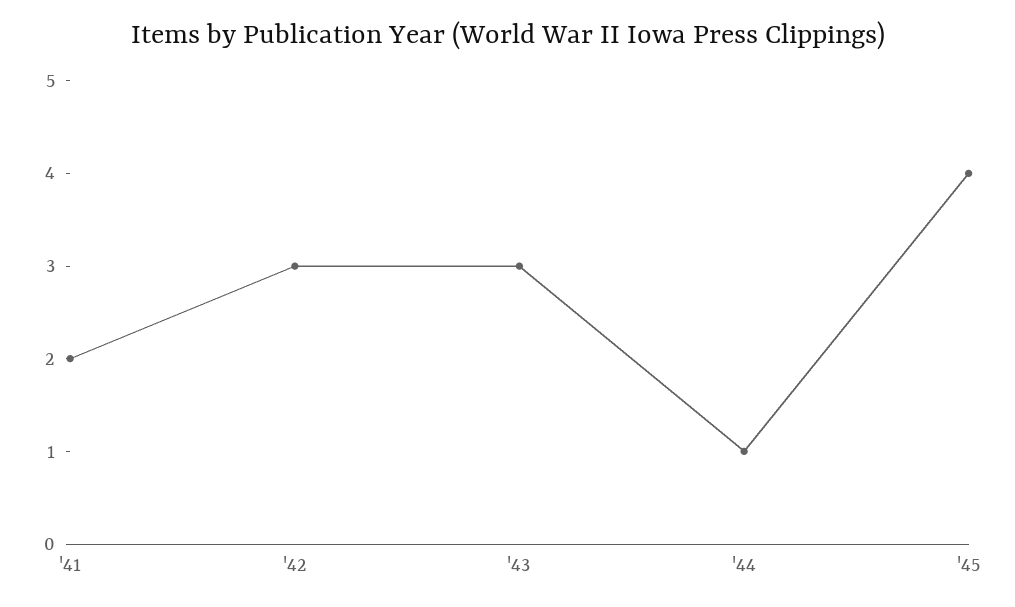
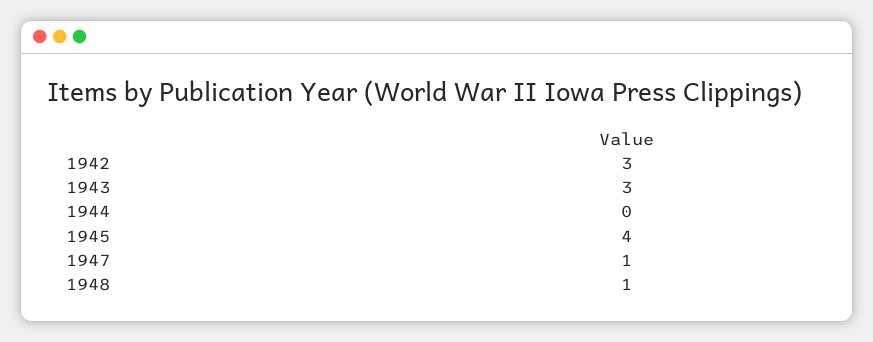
'41: 2 -> none
'44: 1 -> 0
1947: none -> 1
1948: none -> 1

